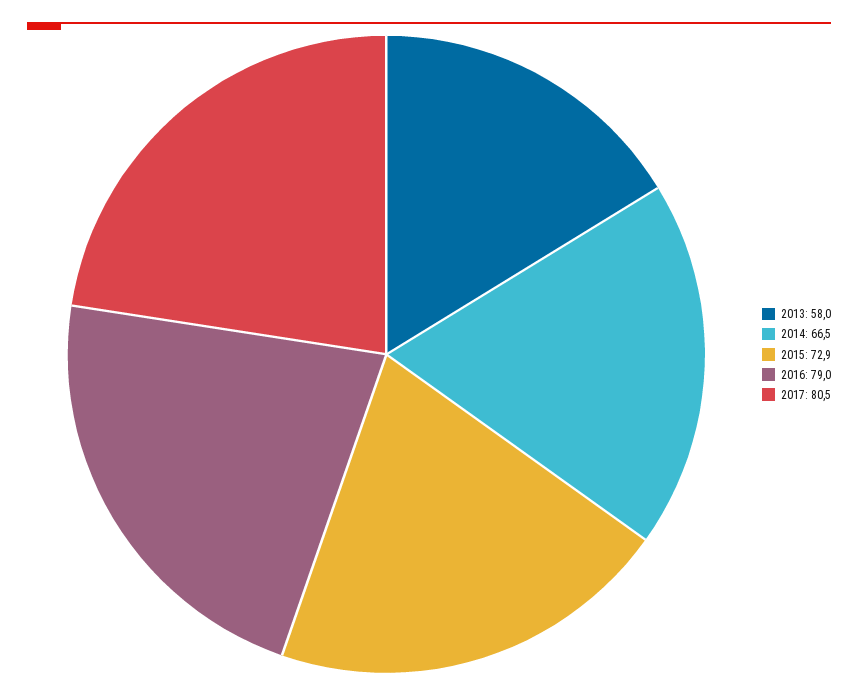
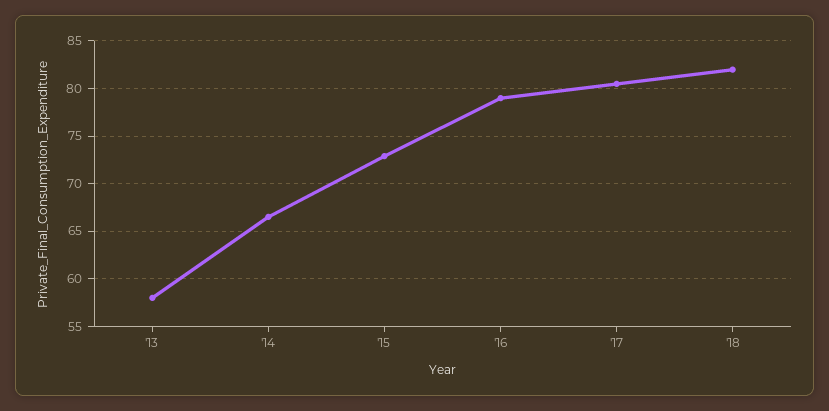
'18: none -> 82

